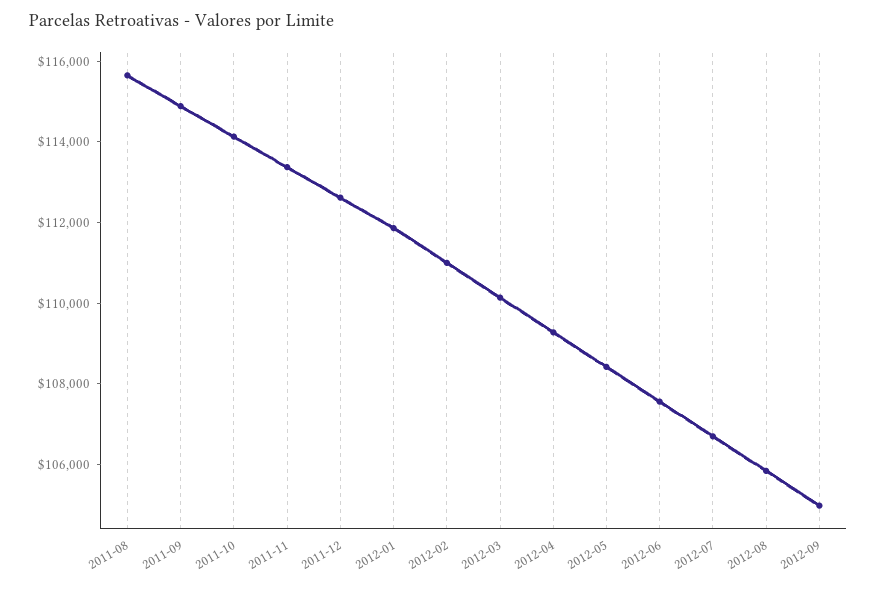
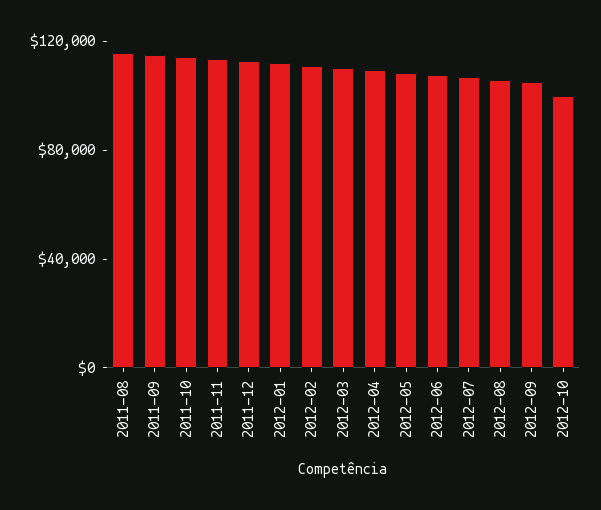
2012-10: none -> 100000

